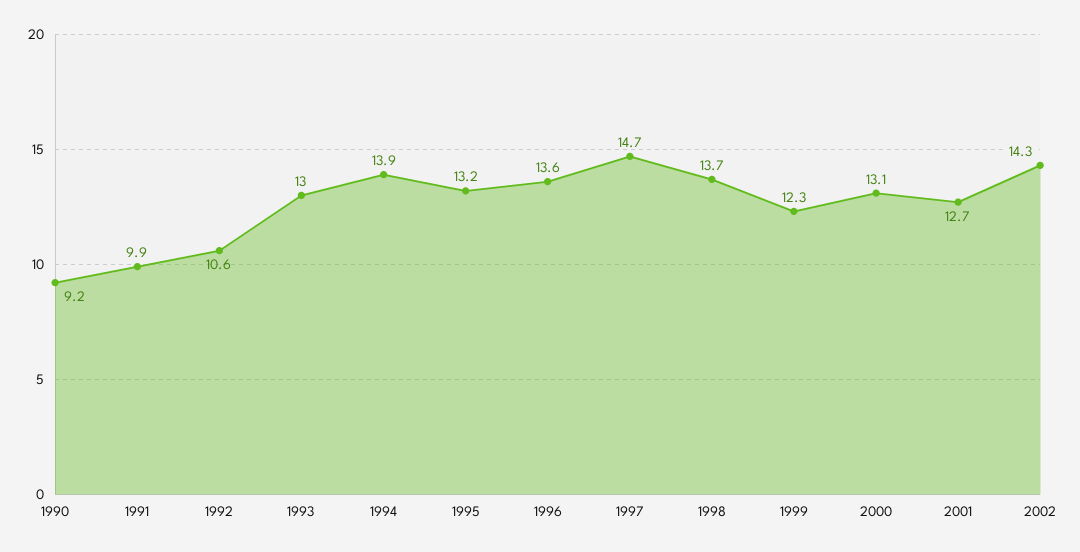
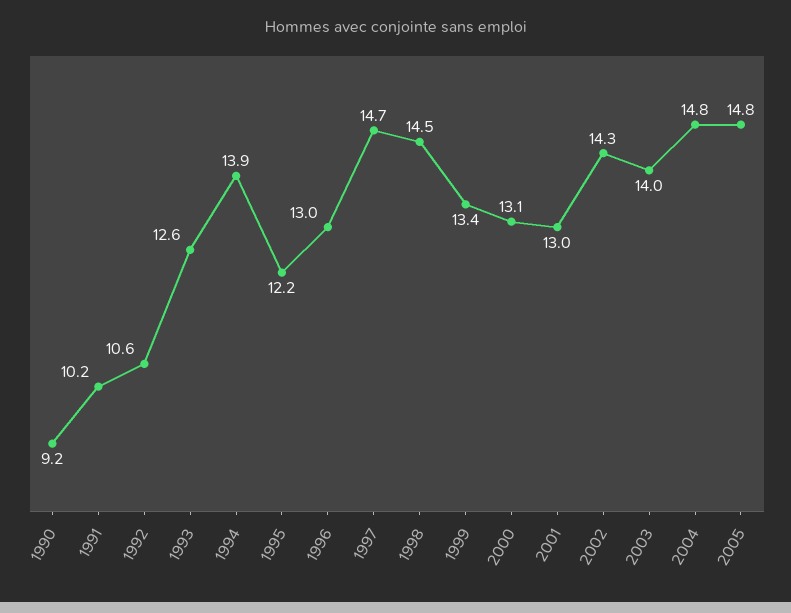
1991: 9.9 -> 10.2
1993: 13 -> 12.6
1995: 13.2 -> 12.2
1996: 13.6 -> 13
1998: 13.7 -> 14.5
1999: 12.3 -> 13.4
2001: 12.7 -> 13
2003: none -> 14
2004: none -> 14.8
2005: none -> 14.8

